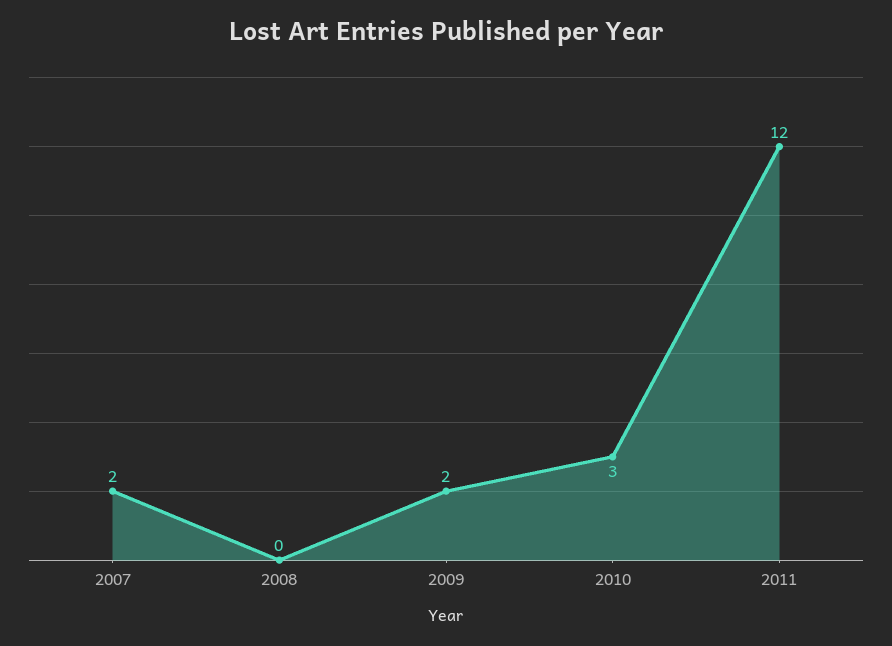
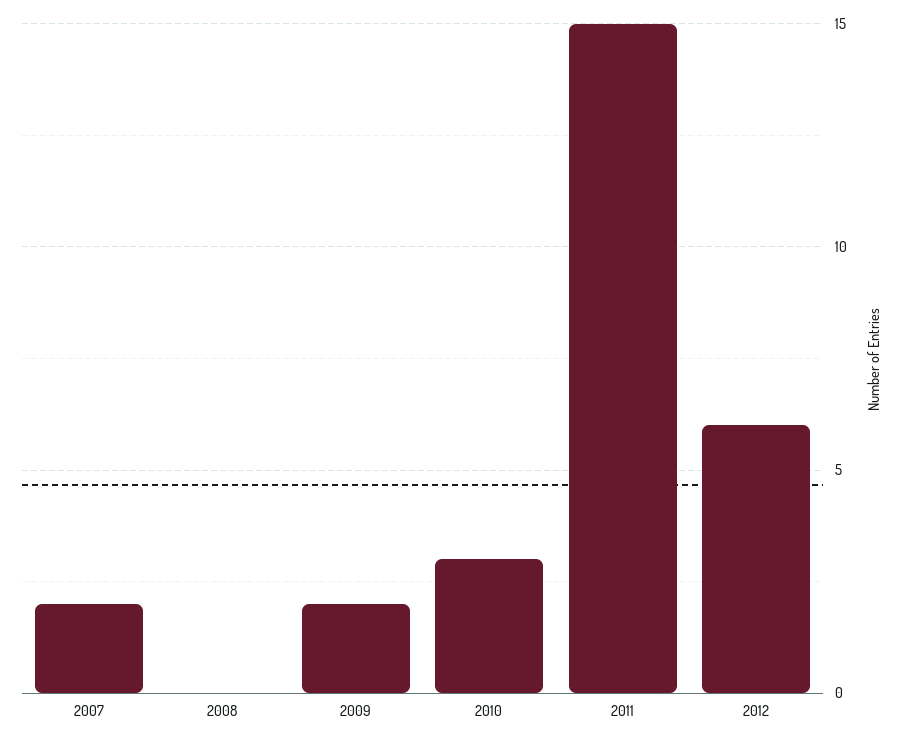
2011: 12 -> 15
2012: none -> 6

